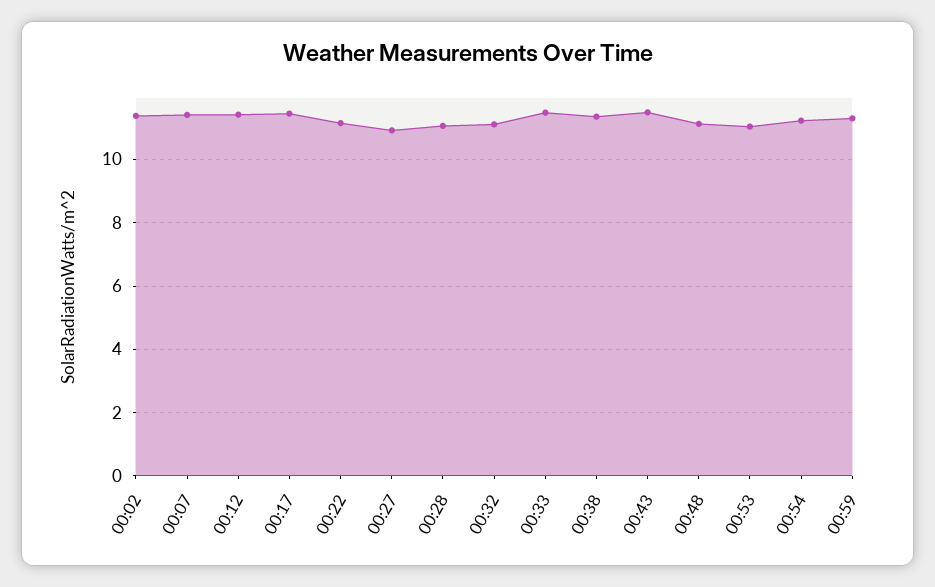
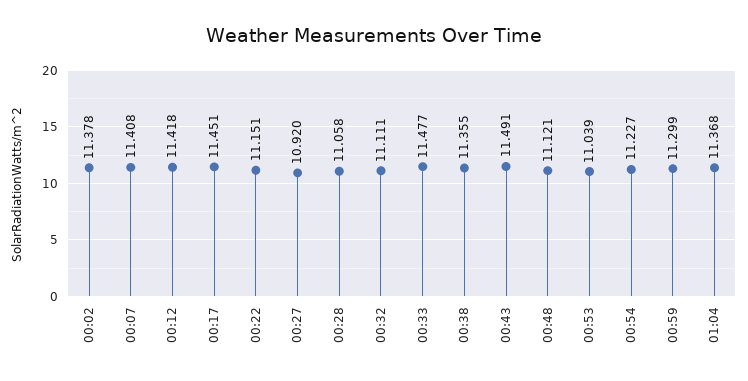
01:04: none -> 11.368

